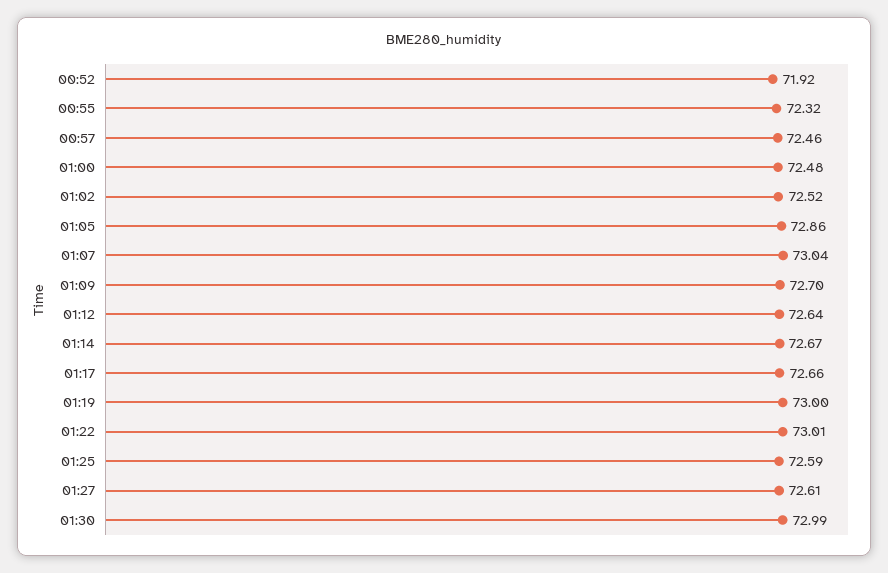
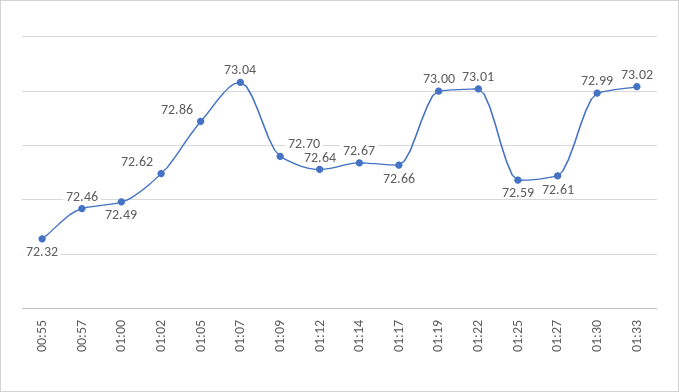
00:52: 71.92 -> none
01:00: 72.48 -> 72.49
01:02: 72.52 -> 72.62
01:33: none -> 73.02

